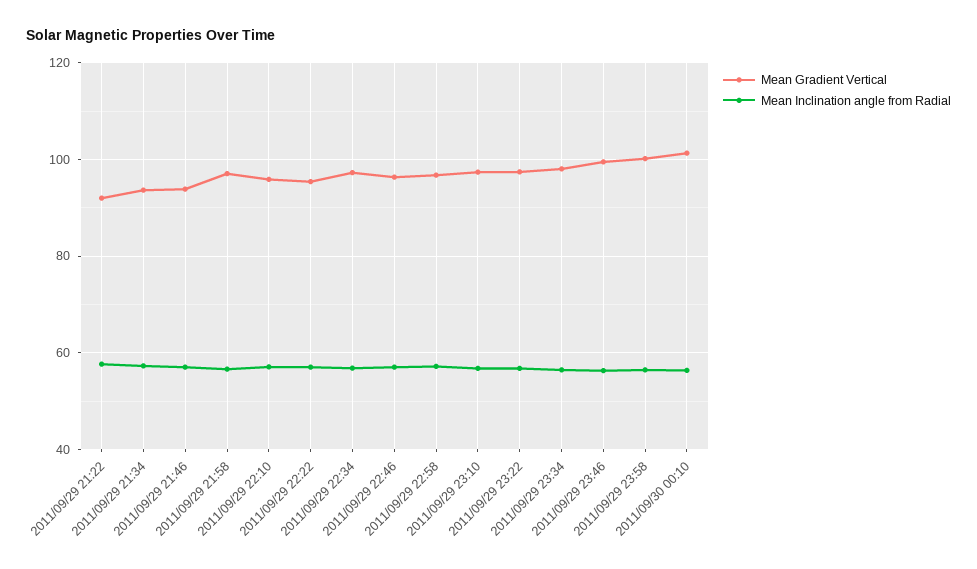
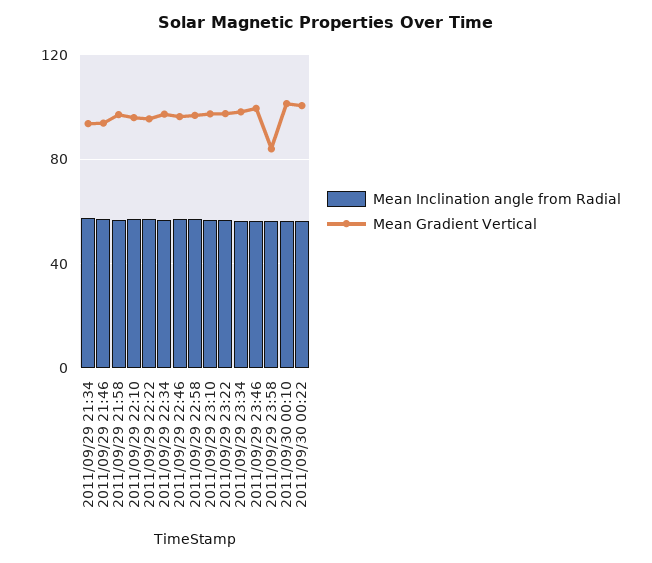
Mean Gradient Vertical, 2011/09/29 21:22: 92 -> none
Mean Inclination angle from Radial, 2011/09/29 21:22: 58 -> none
Mean Gradient Vertical, 2011/09/29 23:58: 100 -> 85
Mean Inclination angle from Radial, 2011/09/30 00:22: none -> 55
Mean Gradient Vertical, 2011/09/30 00:22: none -> 100

